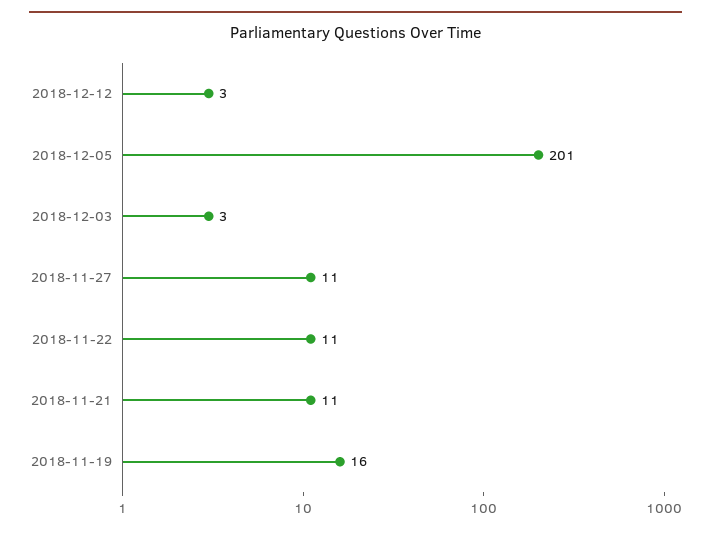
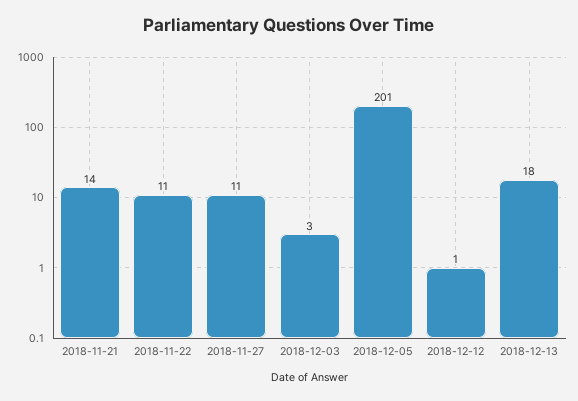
2018-12-12: 3 -> 1
2018-11-21: 11 -> 14
2018-11-19: 16 -> none
2018-12-13: none -> 18

